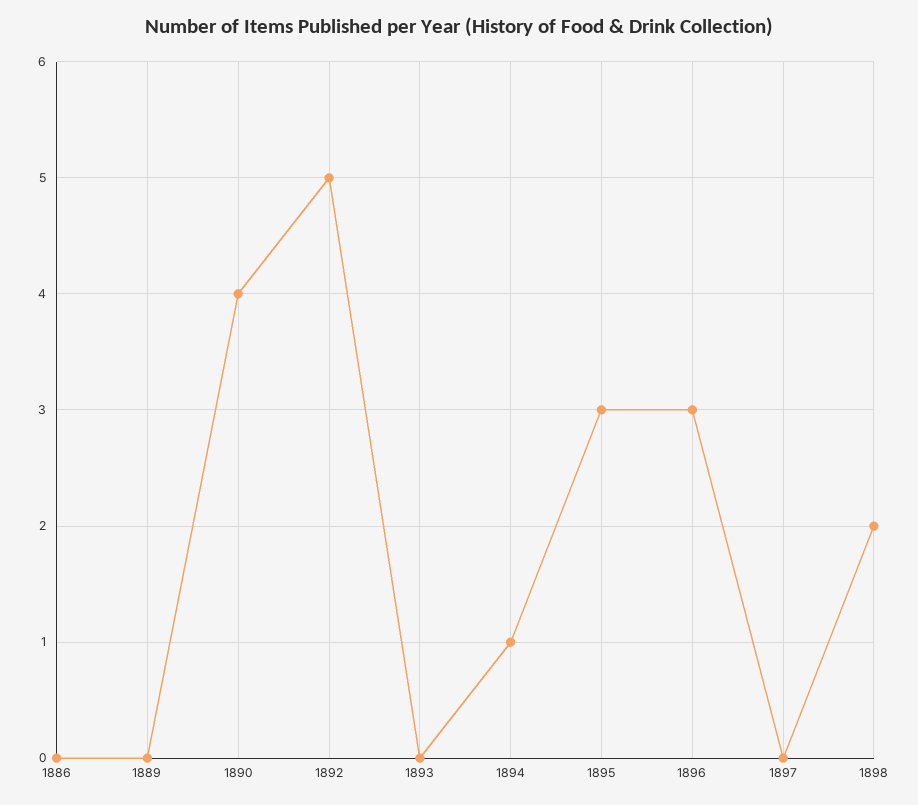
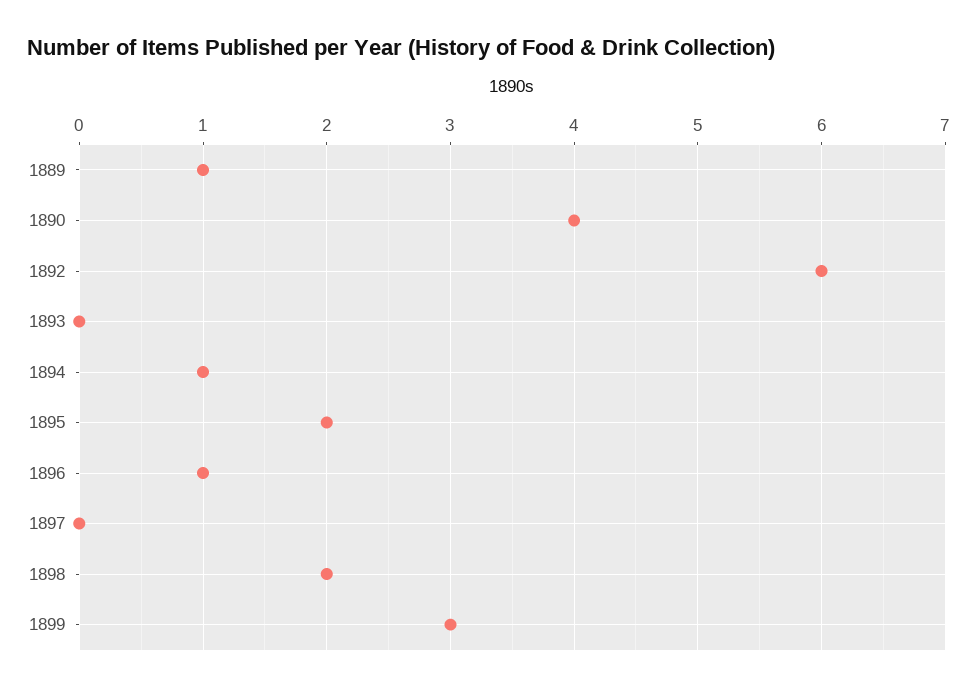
1886: 0 -> none
1889: 0 -> 1
1892: 5 -> 6
1895: 3 -> 2
1896: 3 -> 1
1899: none -> 3

